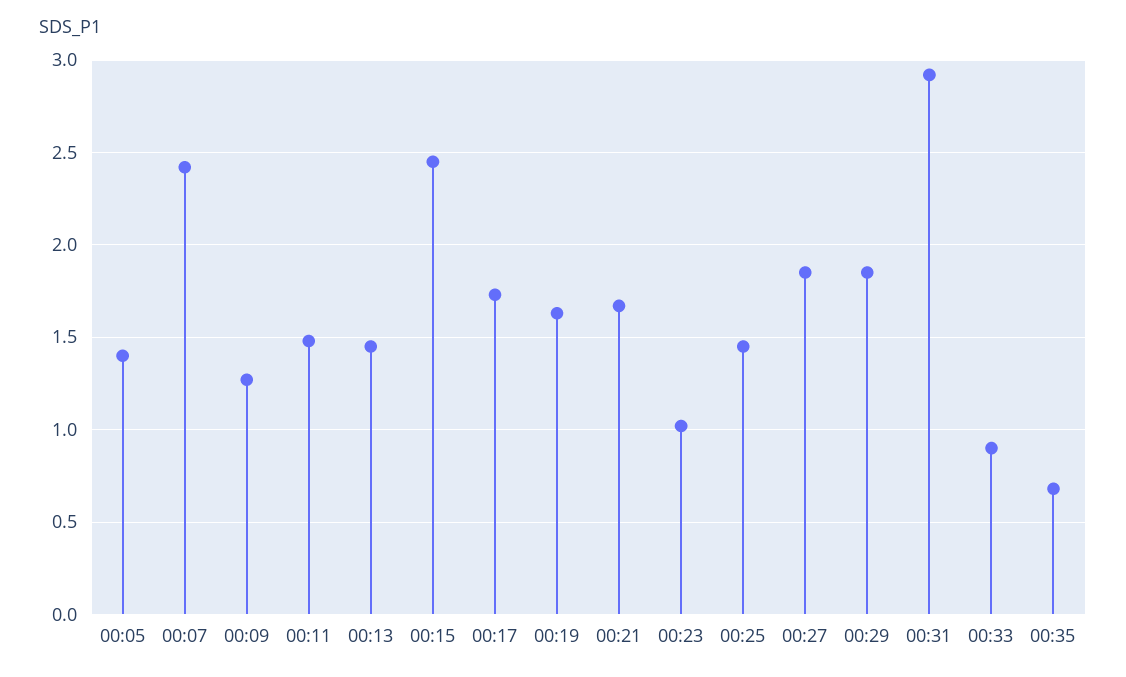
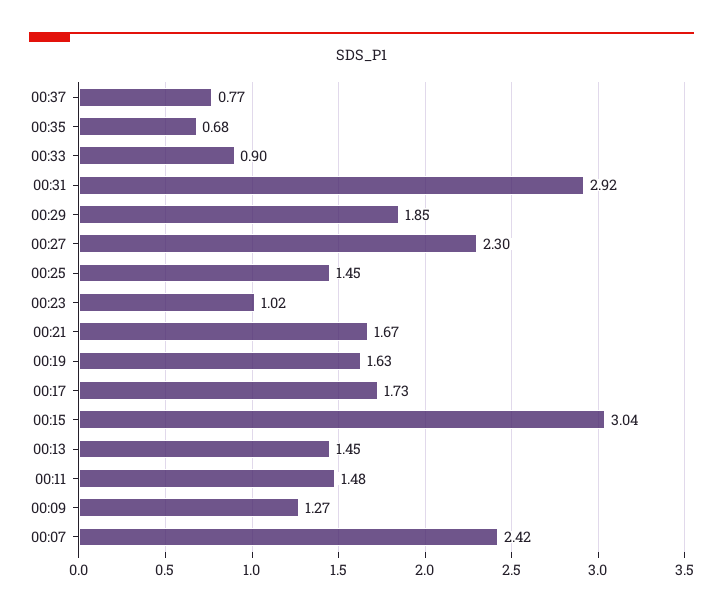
00:05: 1.4 -> none
00:15: 2.45 -> 3.04
00:27: 1.85 -> 2.3
00:37: none -> 0.77

